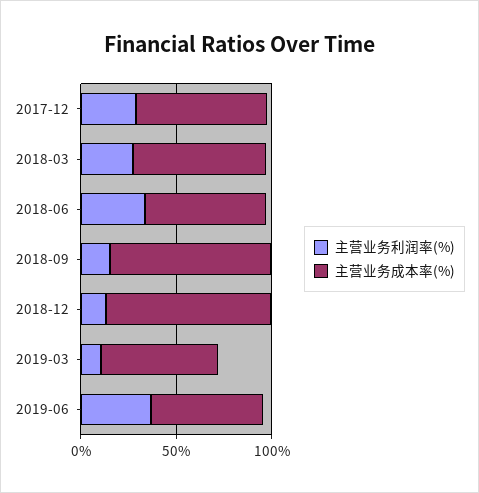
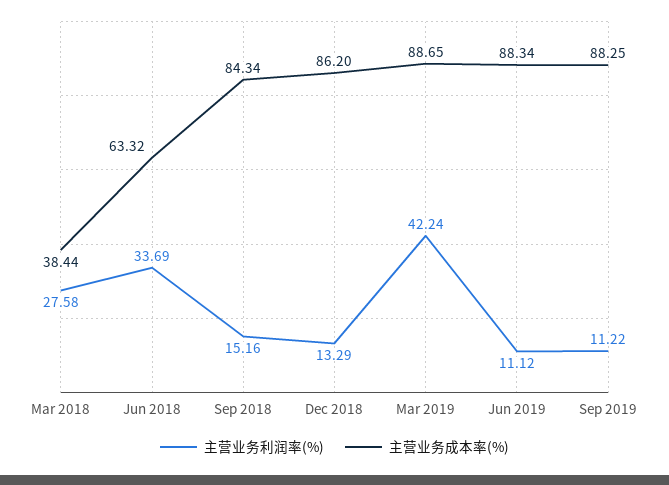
主营业务利润率(%), 2017-12: 30 -> none
主营业务成本率(%), 2017-12: 70 -> none
主营业务成本率(%), 2018-03: 70 -> 38.44
主营业务利润率(%), 2019-03: 10 -> 42.24
主营业务成本率(%), 2019-03: 60 -> 88.65
主营业务利润率(%), 2019-06: 40 -> 11.12
主营业务成本率(%), 2019-06: 60 -> 88.34
主营业务利润率(%), Sep 2019: none -> 11.22
主营业务成本率(%), Sep 2019: none -> 88.25

